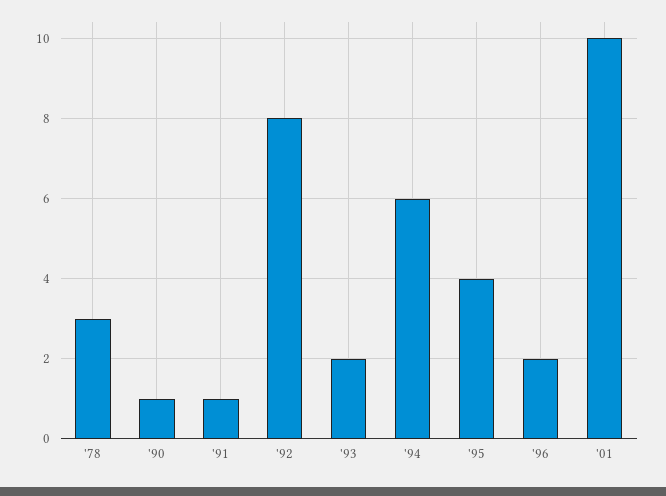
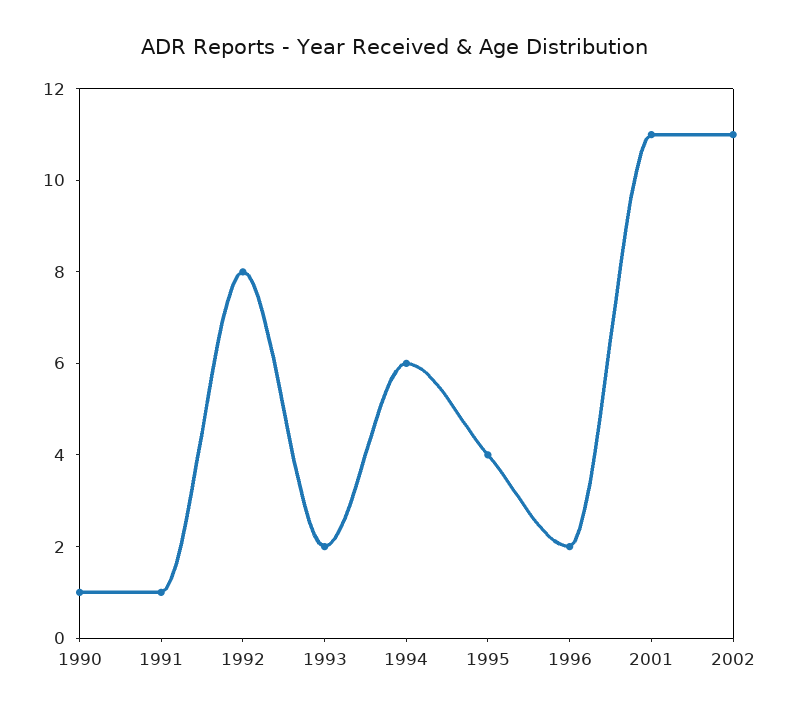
'78: 3 -> none
'01: 10 -> 11
2002: none -> 11

